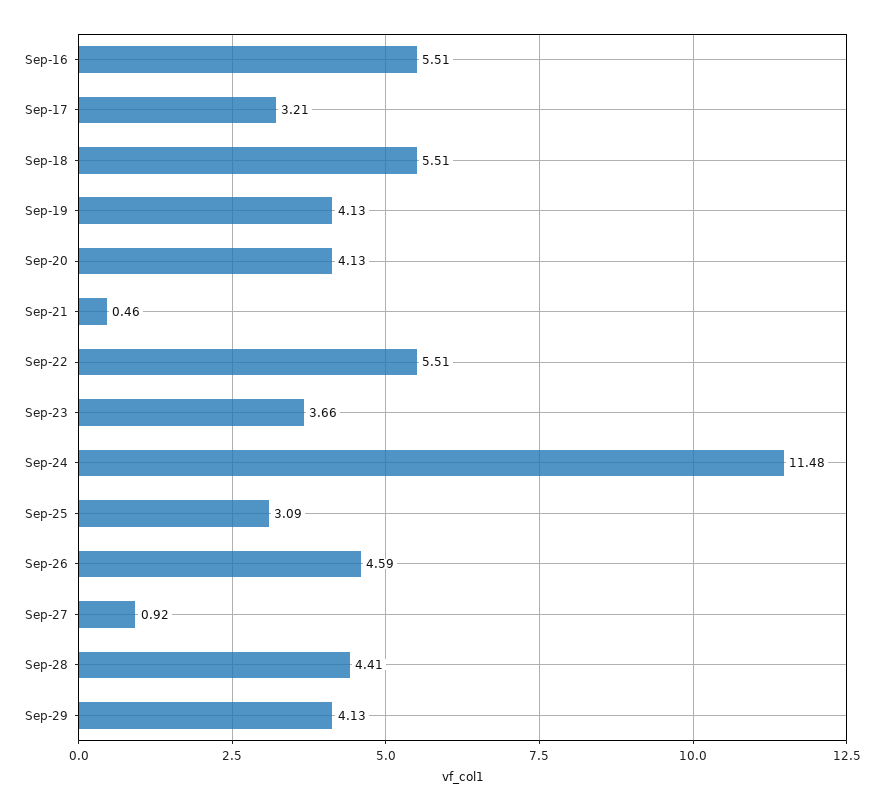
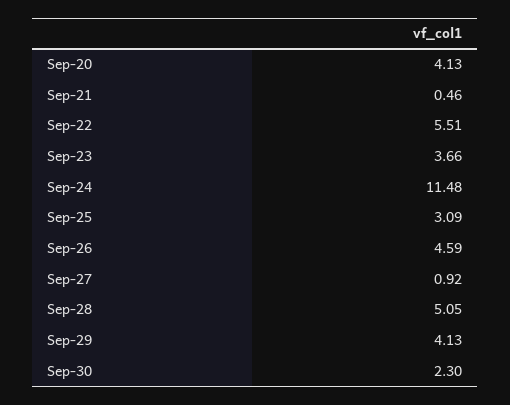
Sep-16: 5.51 -> none
Sep-17: 3.21 -> none
Sep-18: 5.51 -> none
Sep-19: 4.13 -> none
Sep-28: 4.41 -> 5.05
Sep-30: none -> 2.3

